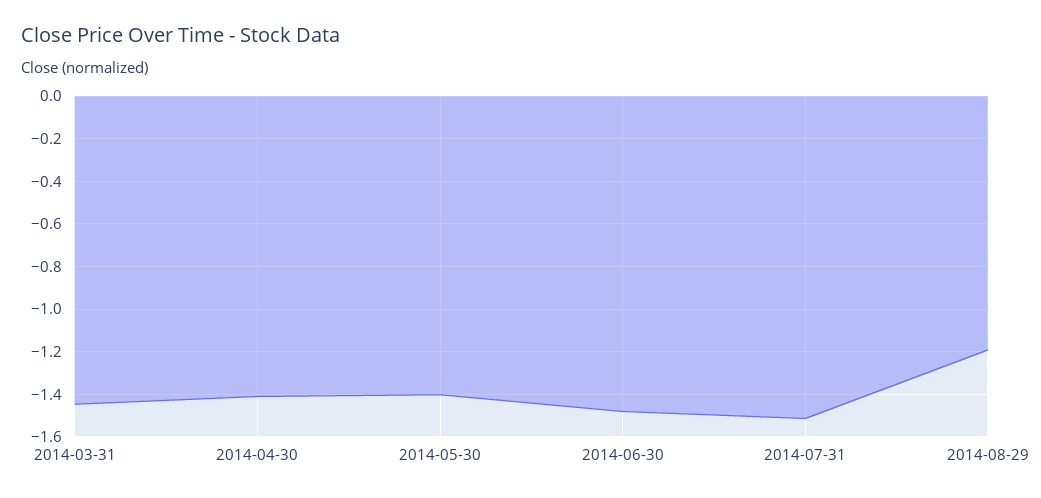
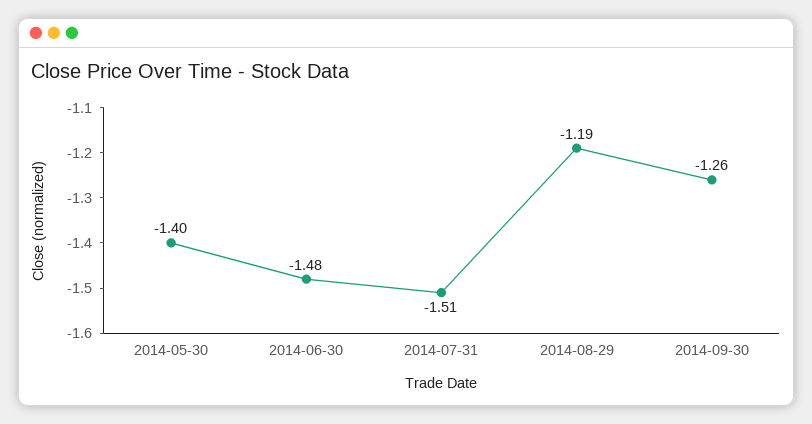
2014-03-31: -1.45 -> none
2014-04-30: -1.4 -> none
2014-09-30: none -> -1.26

